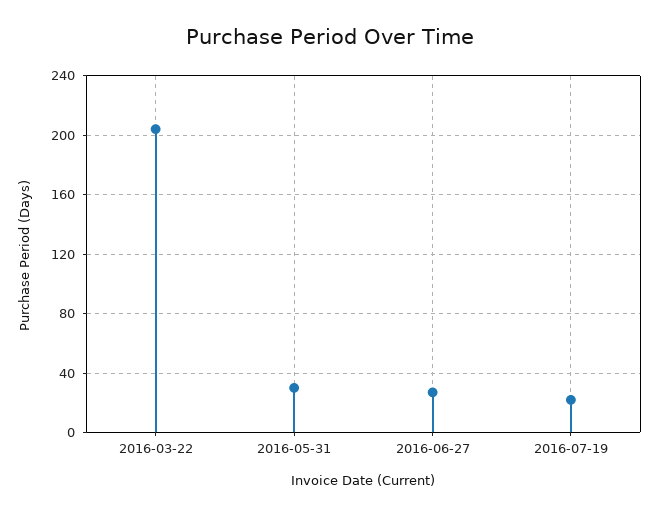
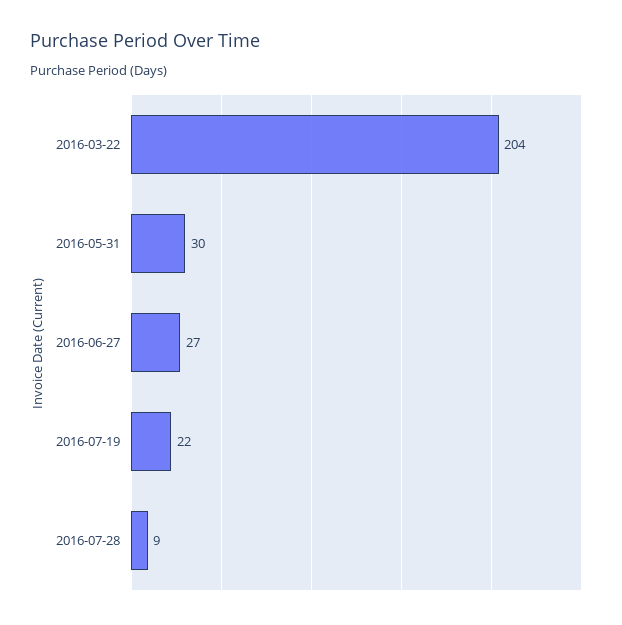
2016-07-28: none -> 9

